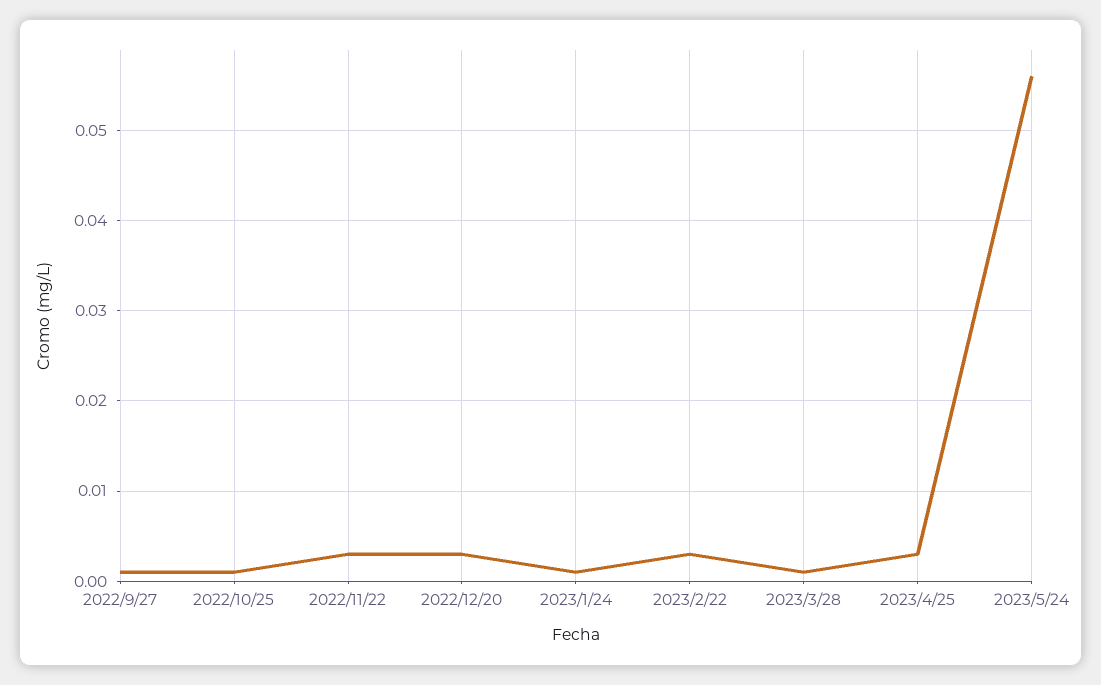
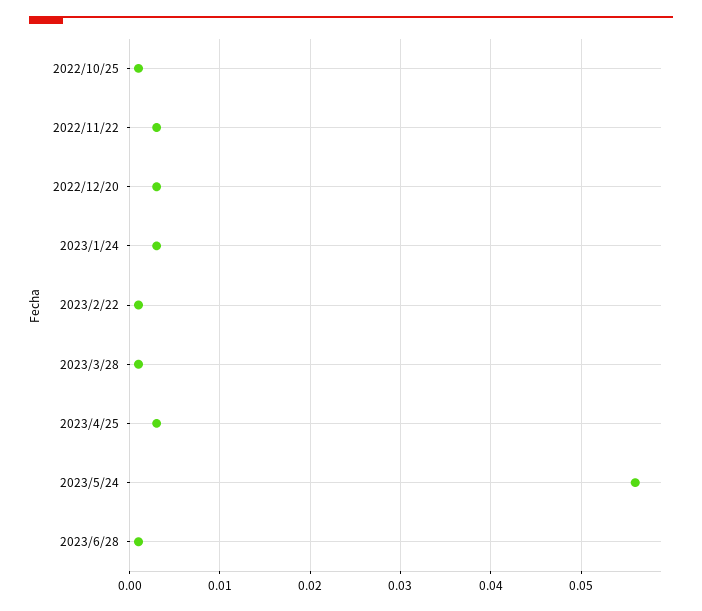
2022/9/27: 0.001 -> none
2023/1/24: 0.001 -> 0.003
2023/2/22: 0.003 -> 0.001
2023/6/28: none -> 0.001

